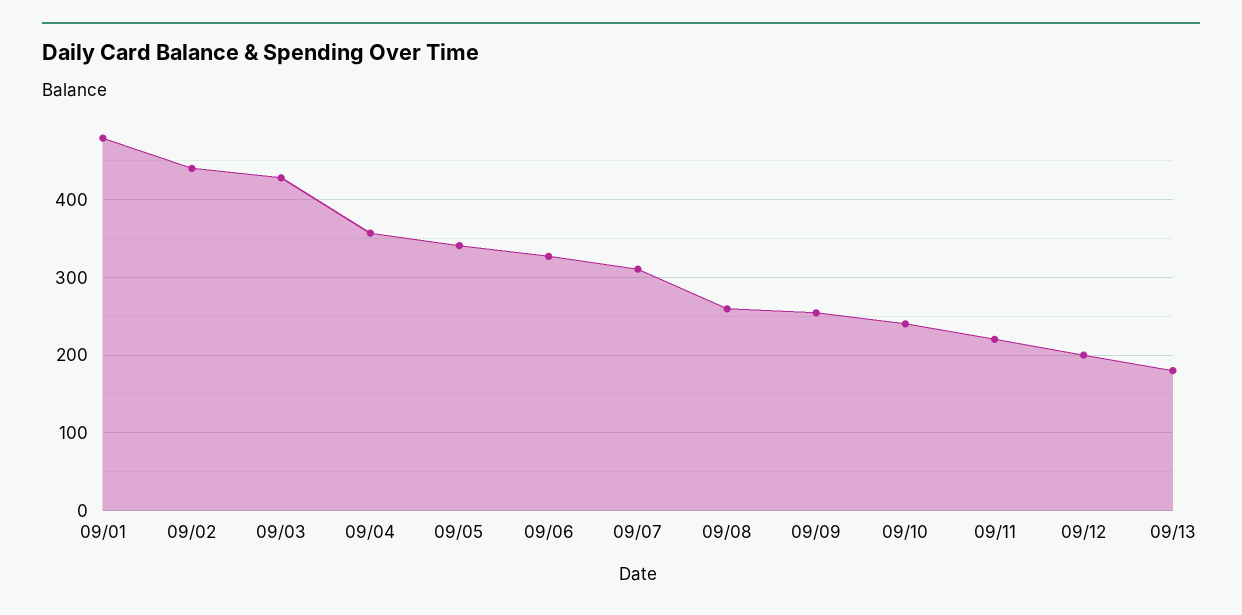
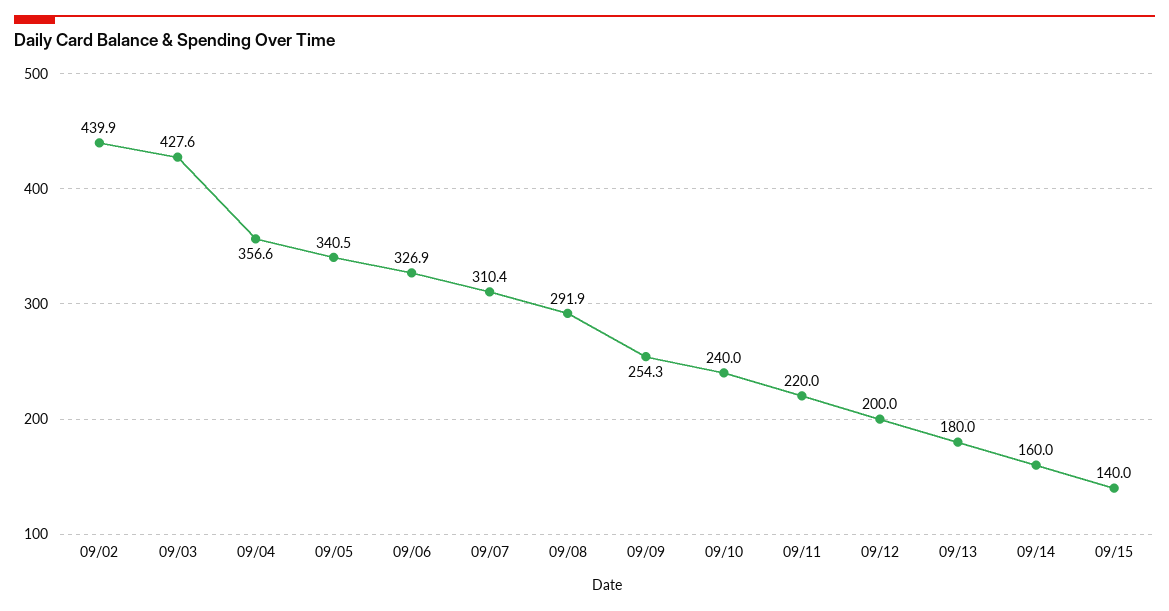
09/01: 480 -> none
09/08: 260 -> 291.9
09/14: none -> 160
09/15: none -> 140

